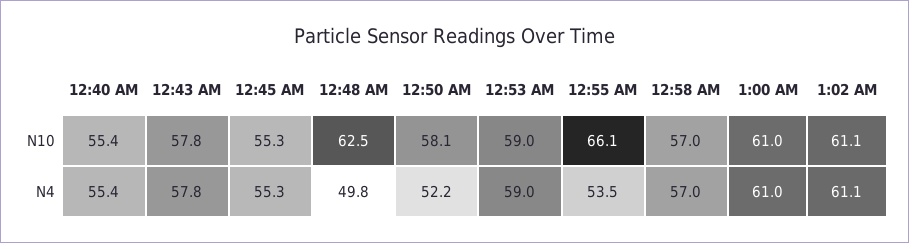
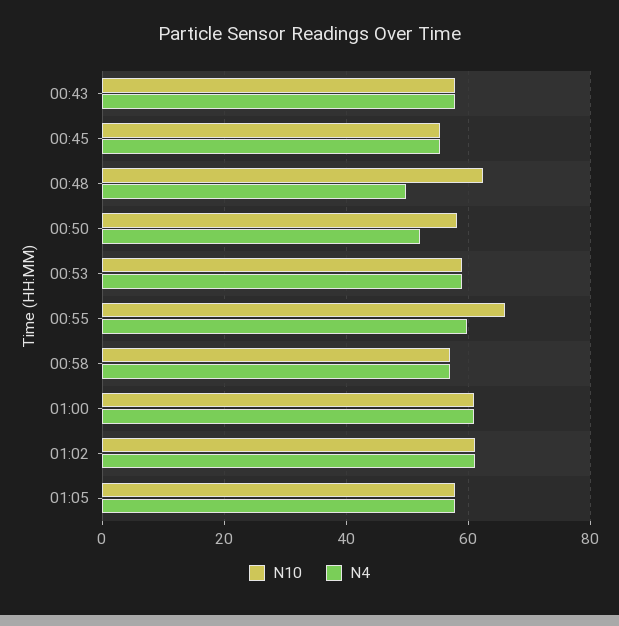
N10, 12:40 AM: 55.4 -> none
N4, 12:40 AM: 55.4 -> none
N4, 12:55 AM: 53.5 -> 60
N10, 01:05: none -> 58
N4, 01:05: none -> 58

